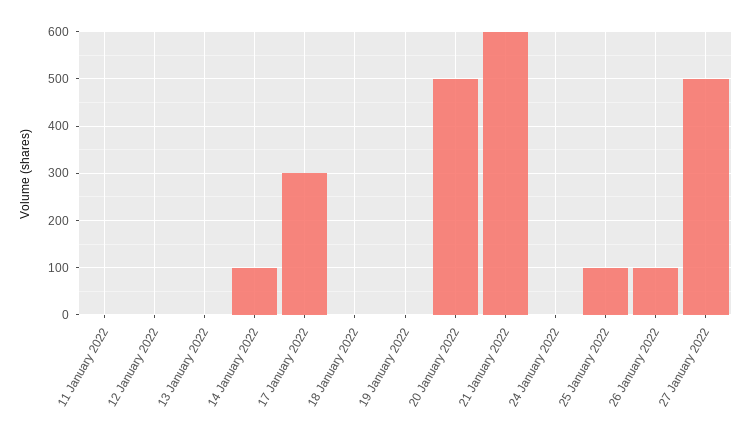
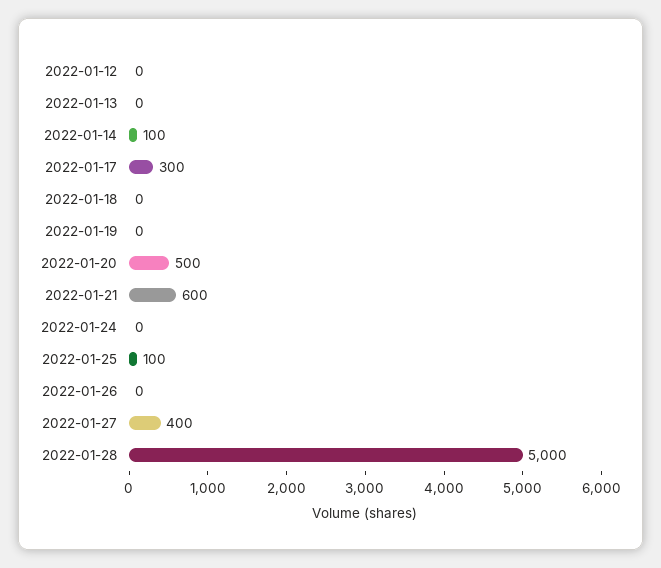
11 January 2022: 0 -> none
26 January 2022: 100 -> 0
27 January 2022: 500 -> 400
2022-01-28: none -> 5000

